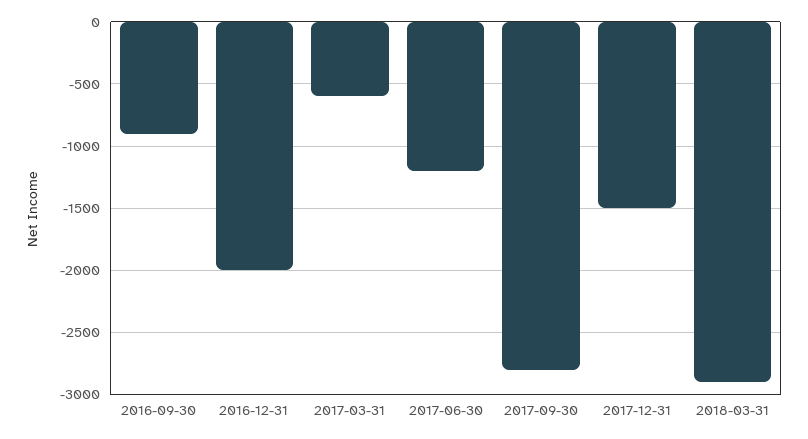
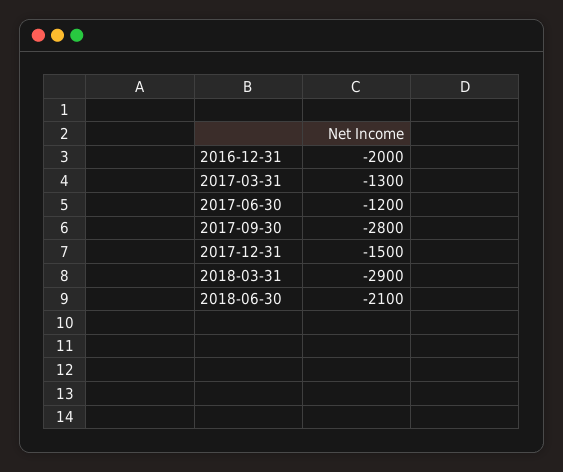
2016-09-30: -900 -> none
2017-03-31: -600 -> -1300
2018-06-30: none -> -2100

